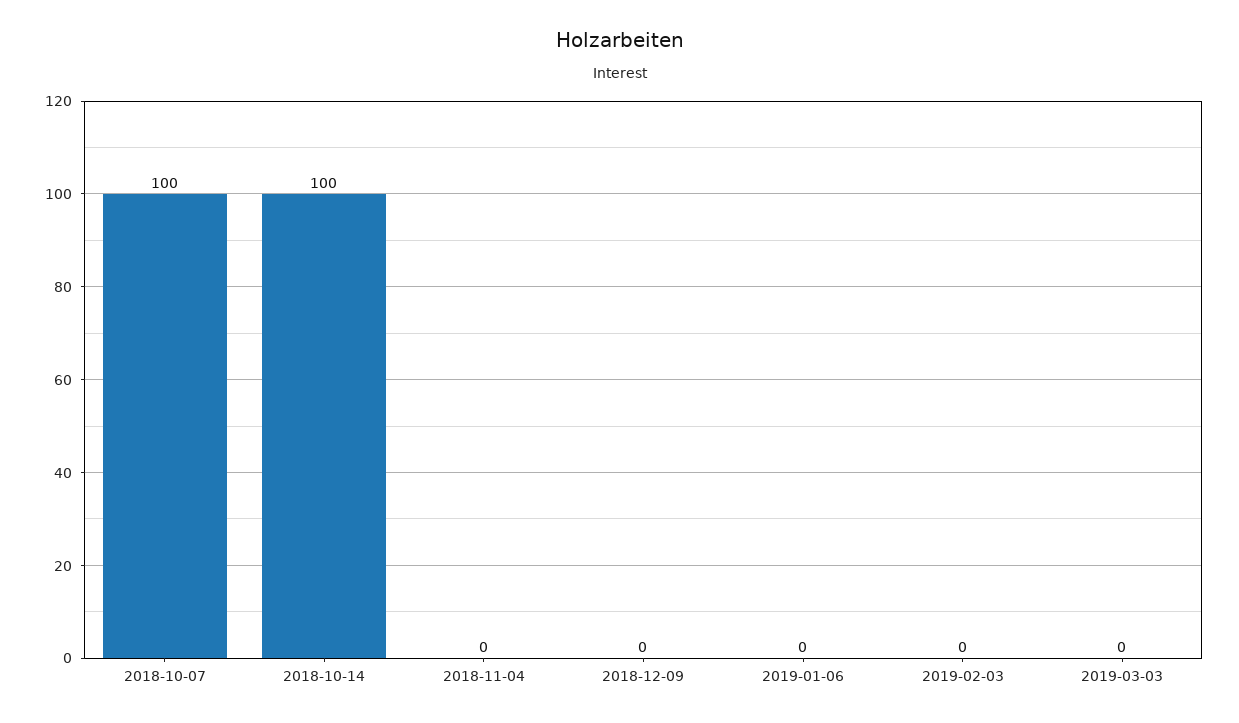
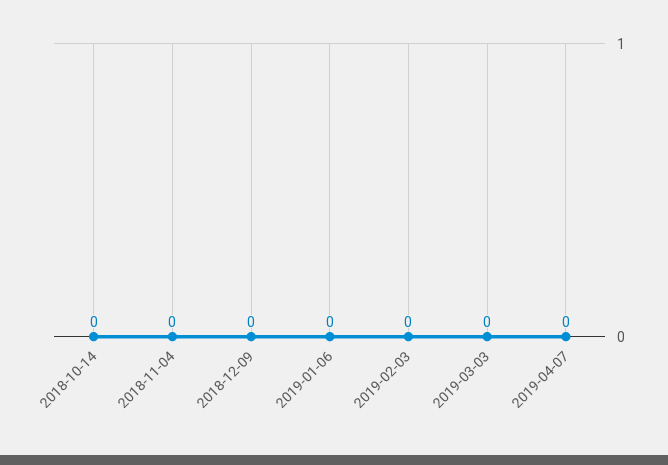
2018-10-07: 100 -> none
2018-10-14: 100 -> 0
2019-04-07: none -> 0

